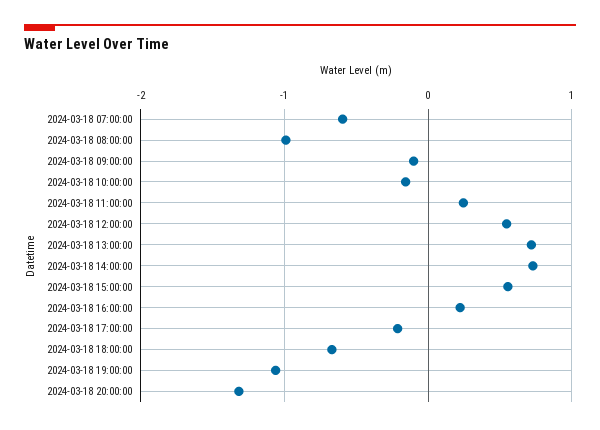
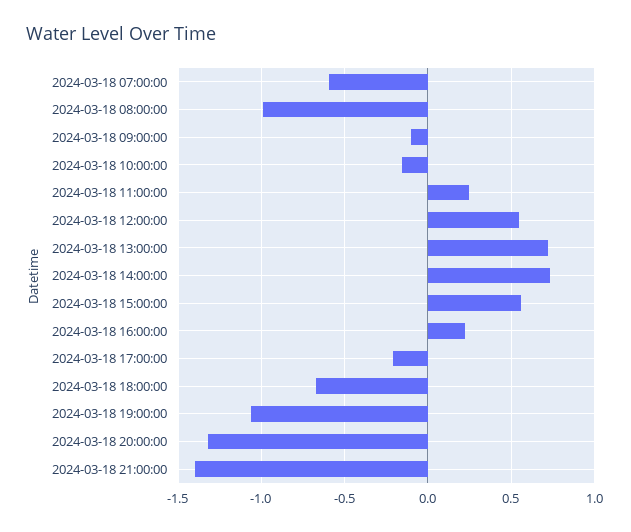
2024-03-18 21:00:00: none -> -1.4

